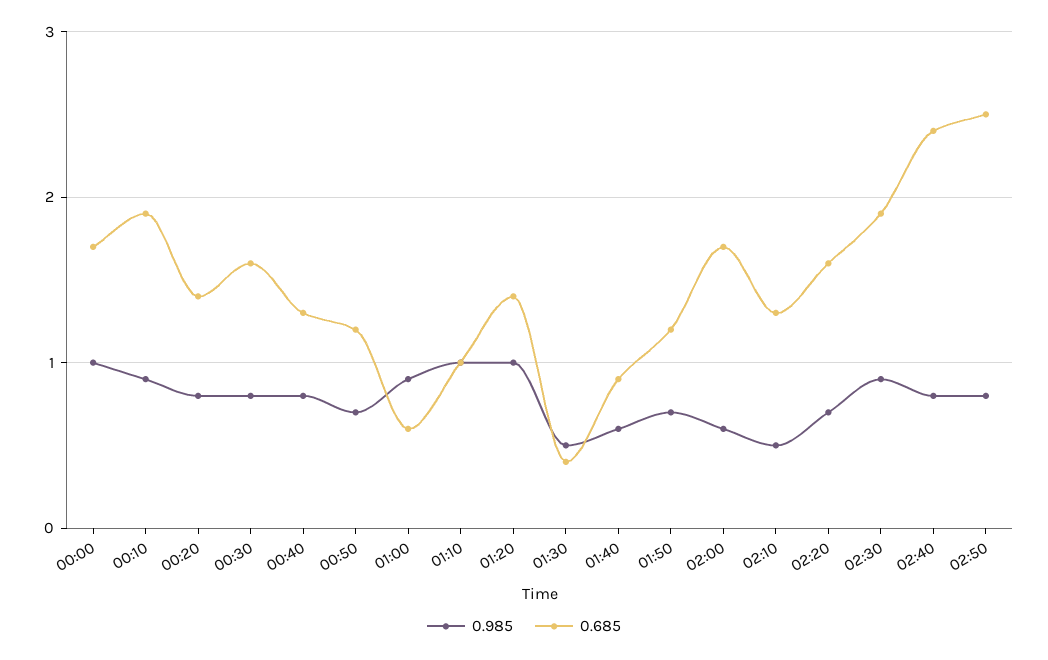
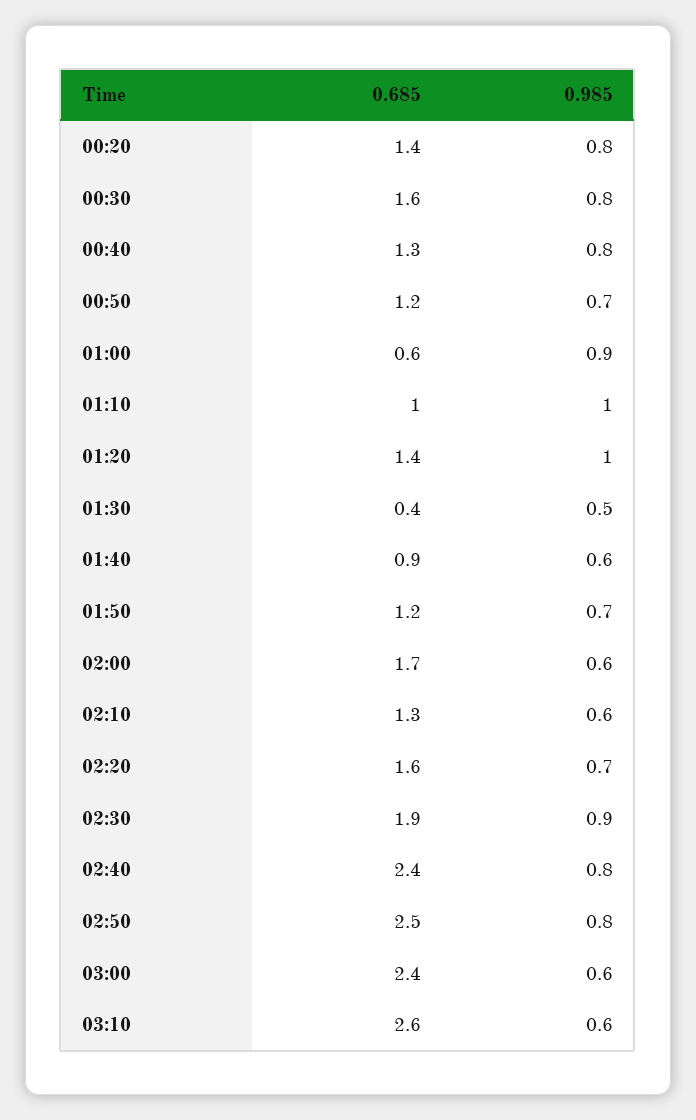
0.985, 00:00: 1 -> none
0.685, 00:00: 1.7 -> none
0.985, 00:10: 0.9 -> none
0.685, 00:10: 1.9 -> none
0.985, 02:10: 0.5 -> 0.6
0.685, 03:00: none -> 2.4
0.985, 03:00: none -> 0.6
0.685, 03:10: none -> 2.6
0.985, 03:10: none -> 0.6

